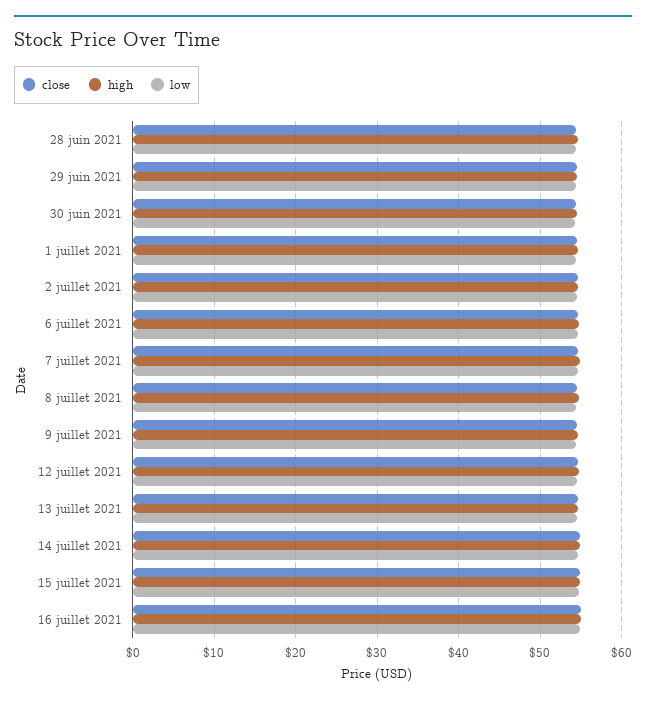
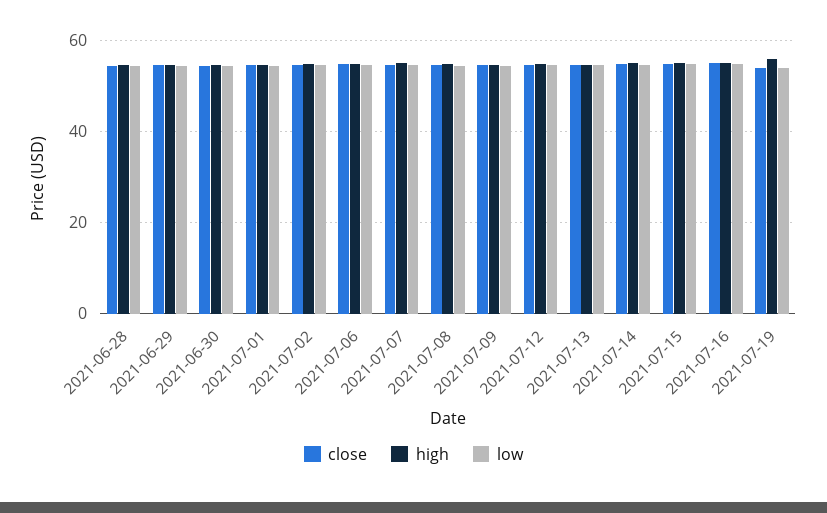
close, 2021-07-19: none -> 54
high, 2021-07-19: none -> 56
low, 2021-07-19: none -> 54

